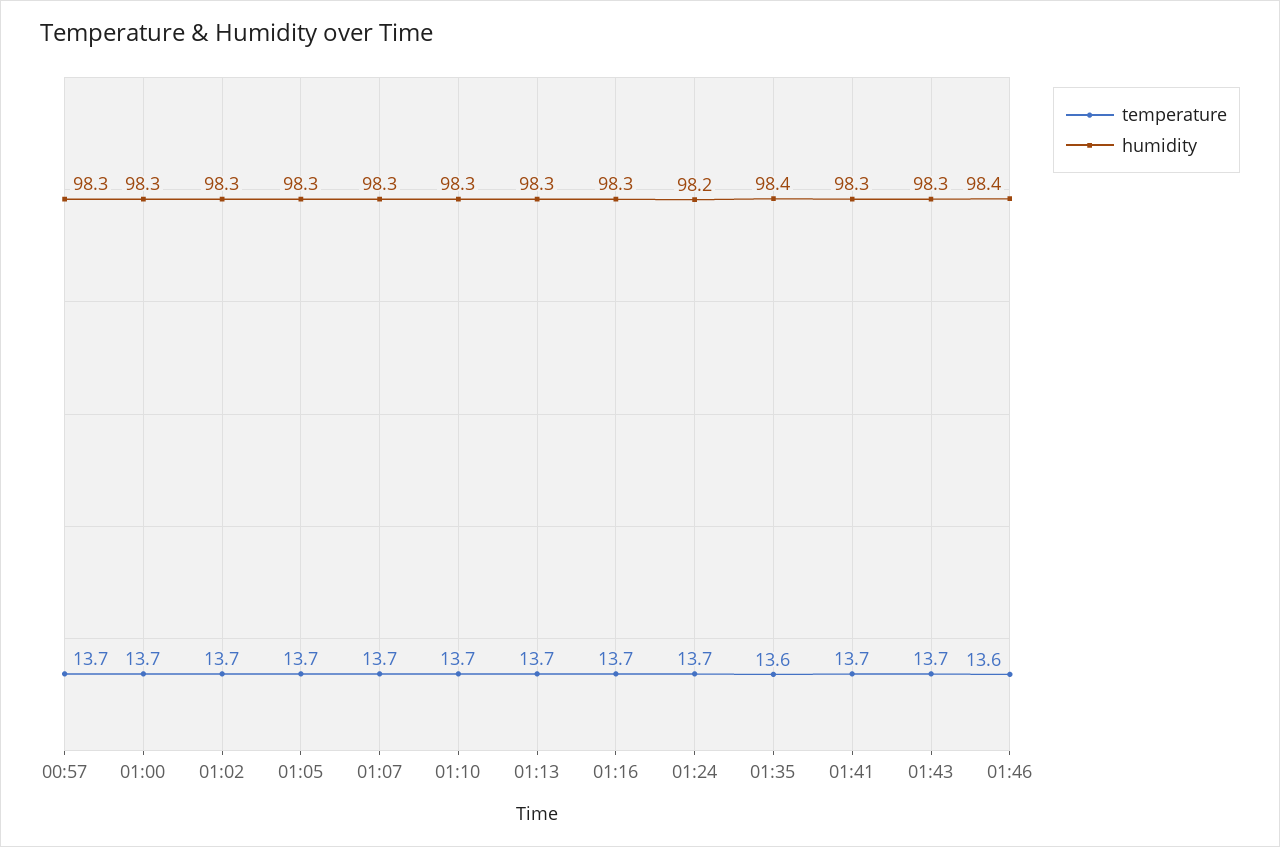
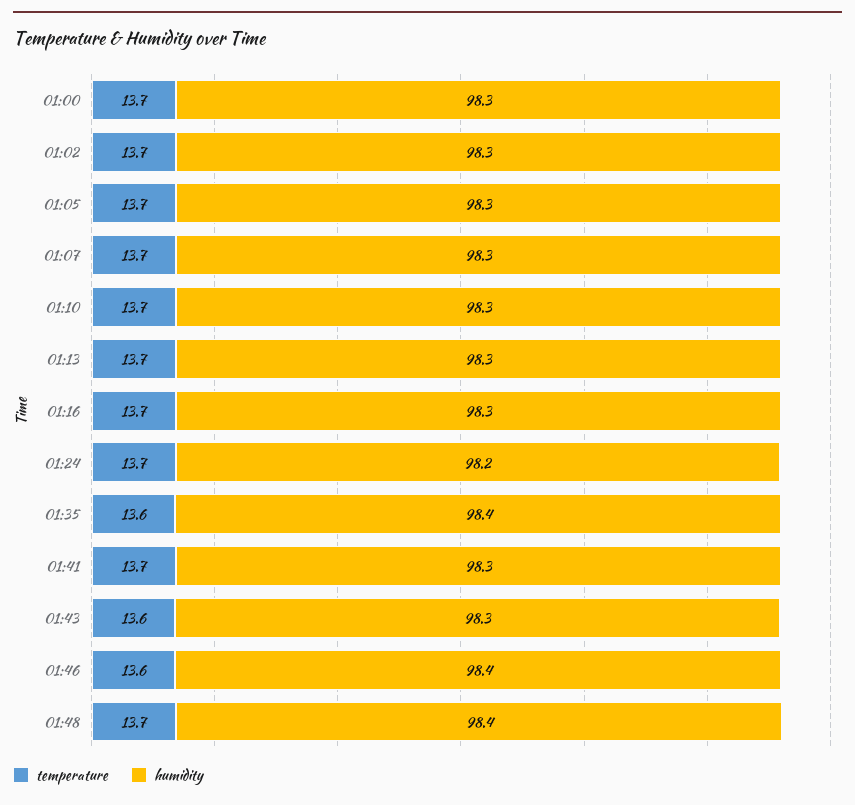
temperature, 00:57: 13.7 -> none
humidity, 00:57: 98.3 -> none
temperature, 01:43: 13.7 -> 13.6
temperature, 01:48: none -> 13.7
humidity, 01:48: none -> 98.4

